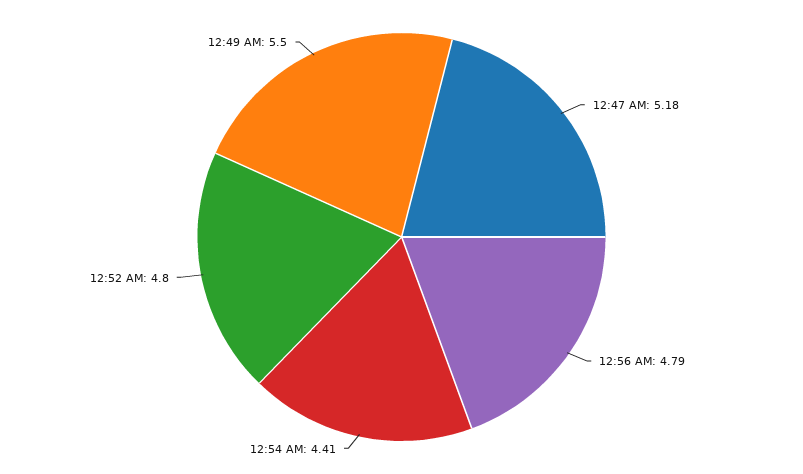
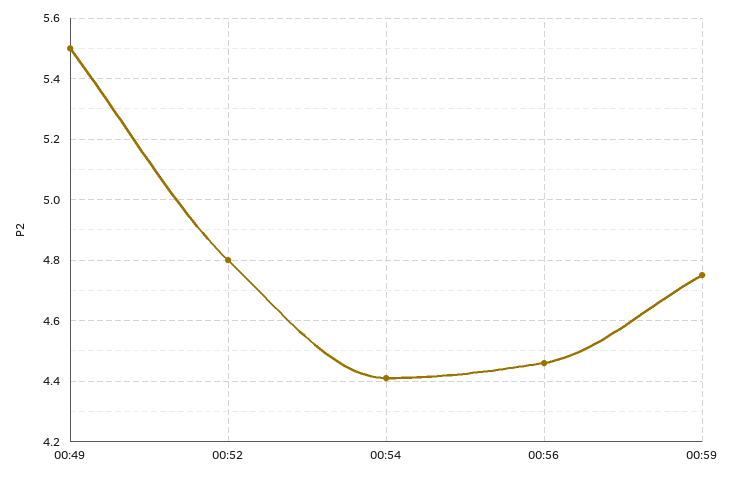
12:47 AM: 5.18 -> none
12:56 AM: 4.79 -> 4.45
00:59: none -> 4.75

